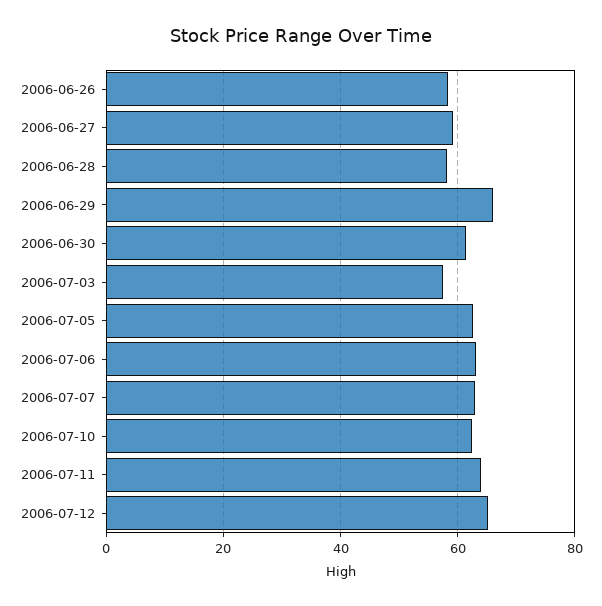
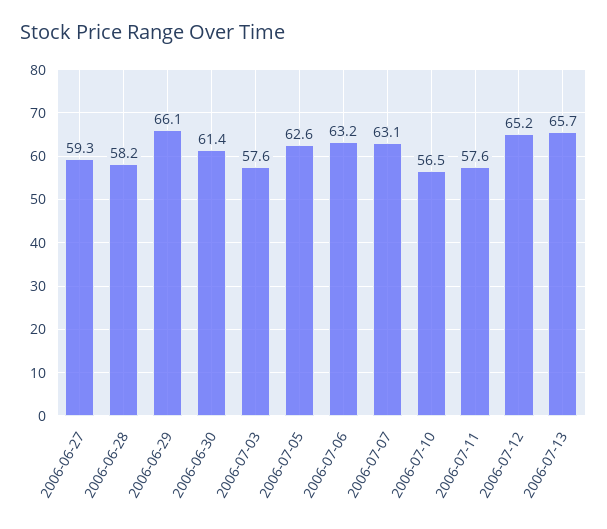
2006-06-26: 58 -> none
2006-07-10: 62 -> 56.5
2006-07-11: 64 -> 57.6
2006-07-13: none -> 65.7

